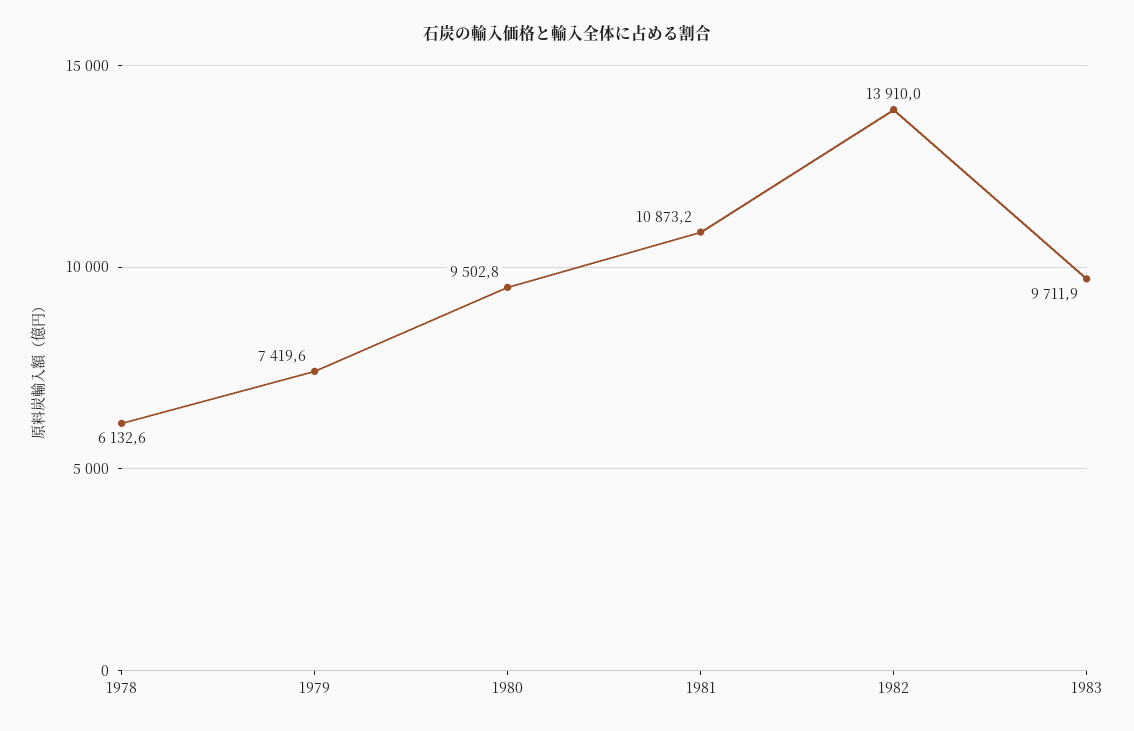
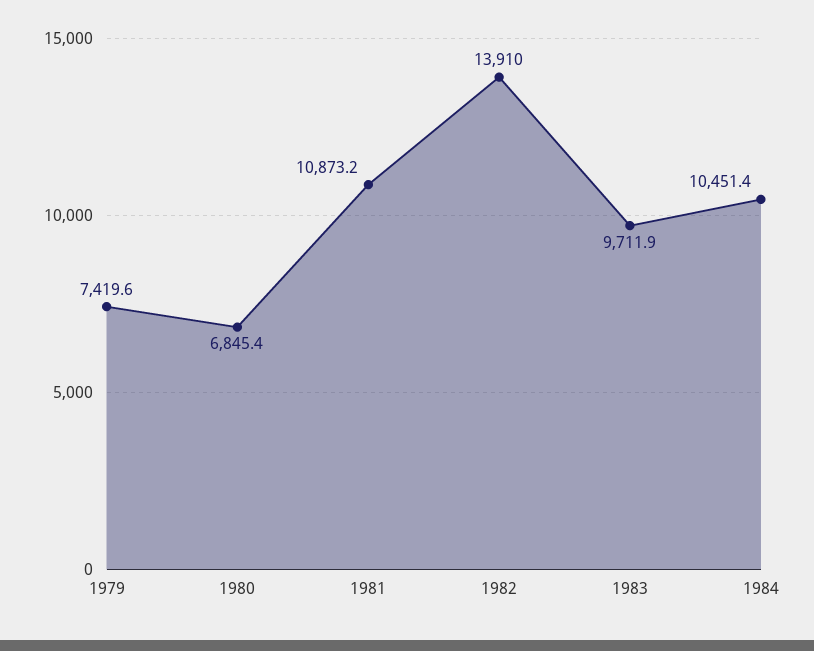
1978: 6132.6 -> none
1980: 9502.8 -> 6845.4
1984: none -> 10451.4

